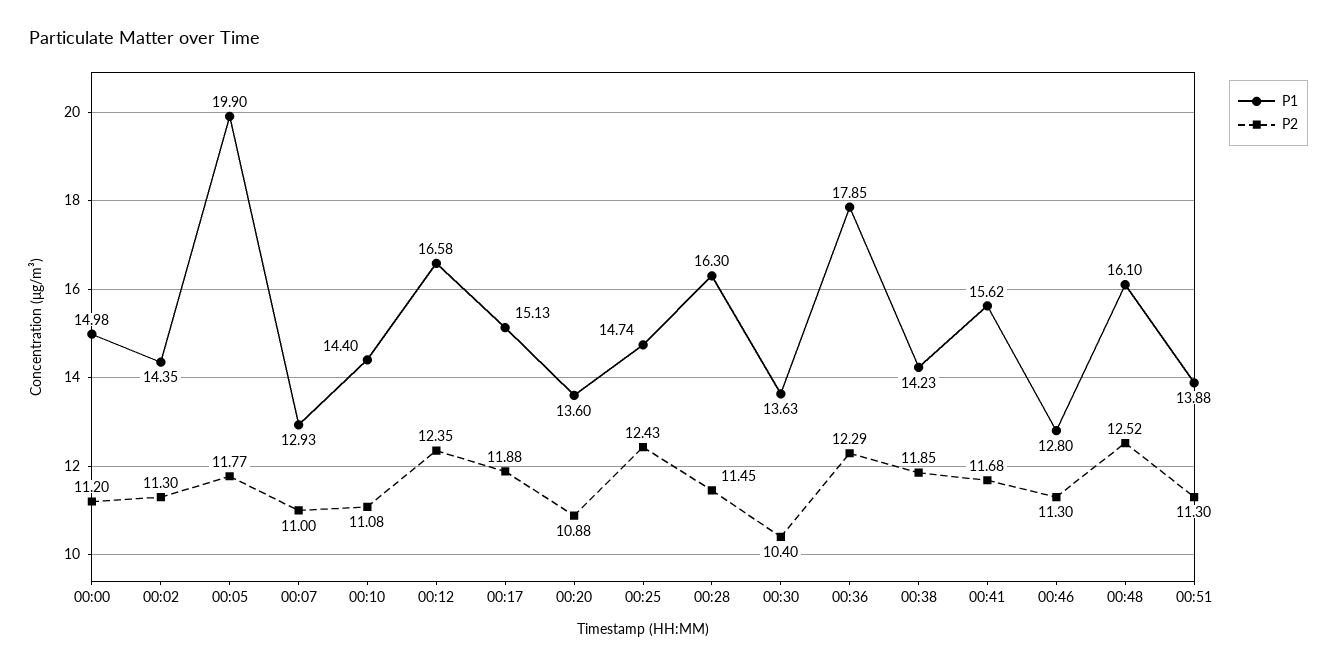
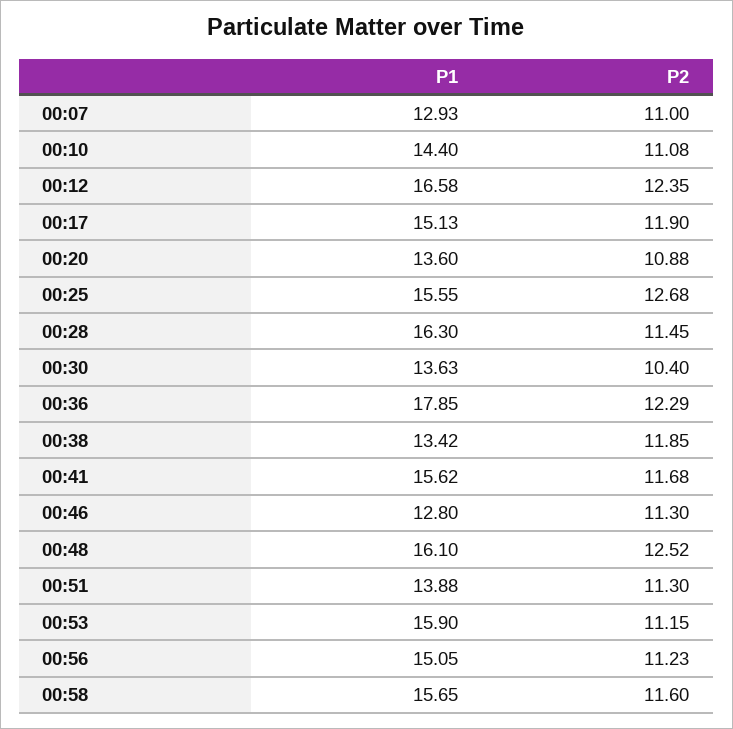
P1, 00:00: 14.98 -> none
P2, 00:00: 11.2 -> none
P1, 00:02: 14.35 -> none
P2, 00:02: 11.3 -> none
P1, 00:05: 19.9 -> none
P2, 00:05: 11.77 -> none
P2, 00:17: 11.88 -> 11.9
P1, 00:25: 14.74 -> 15.55
P2, 00:25: 12.43 -> 12.68
P1, 00:38: 14.23 -> 13.42
P1, 00:53: none -> 15.9
P2, 00:53: none -> 11.15
P1, 00:56: none -> 15.05
P2, 00:56: none -> 11.23
P1, 00:58: none -> 15.65
P2, 00:58: none -> 11.6

